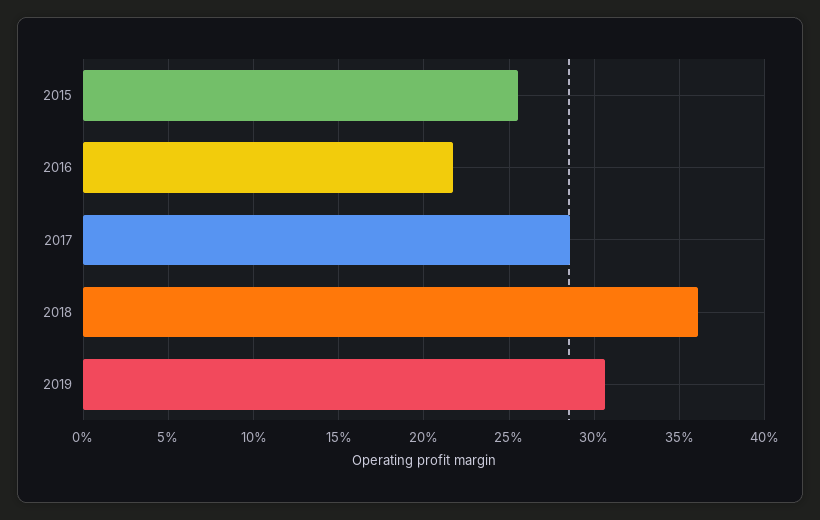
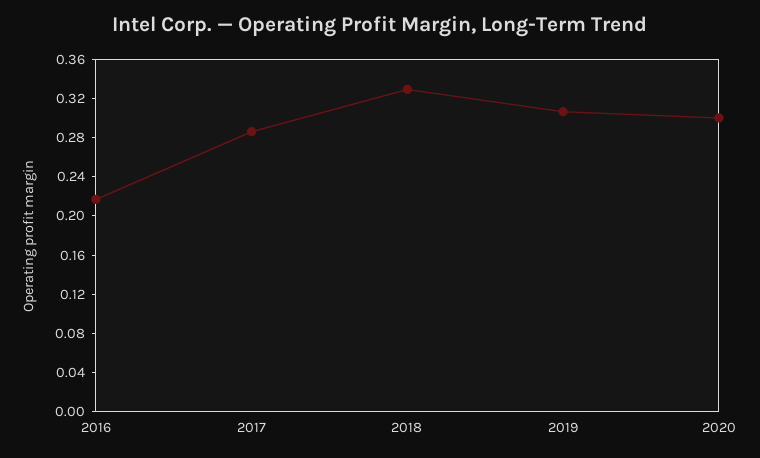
2015: 0.255 -> none
2018: 0.36 -> 0.33
2020: none -> 0.3

